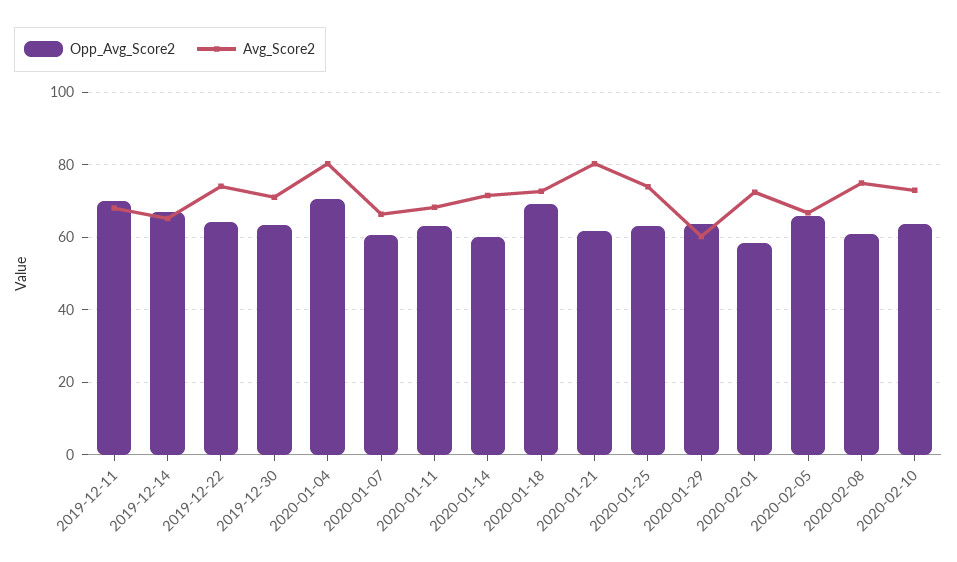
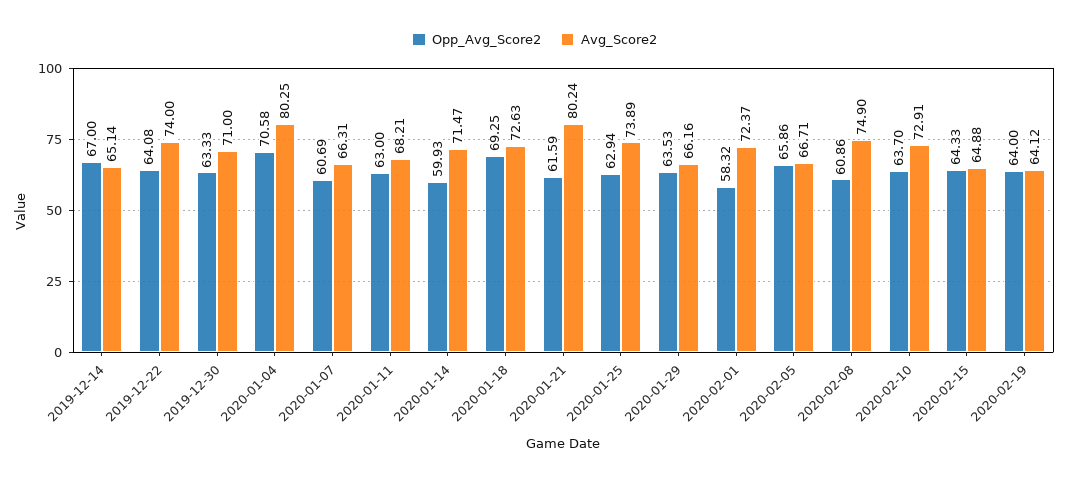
Opp_Avg_Score2, 2019-12-11: 70 -> none
Avg_Score2, 2019-12-11: 68 -> none
Avg_Score2, 2020-01-29: 60 -> 66.16
Opp_Avg_Score2, 2020-02-15: none -> 64.33
Avg_Score2, 2020-02-15: none -> 64.88
Opp_Avg_Score2, 2020-02-19: none -> 64
Avg_Score2, 2020-02-19: none -> 64.12

